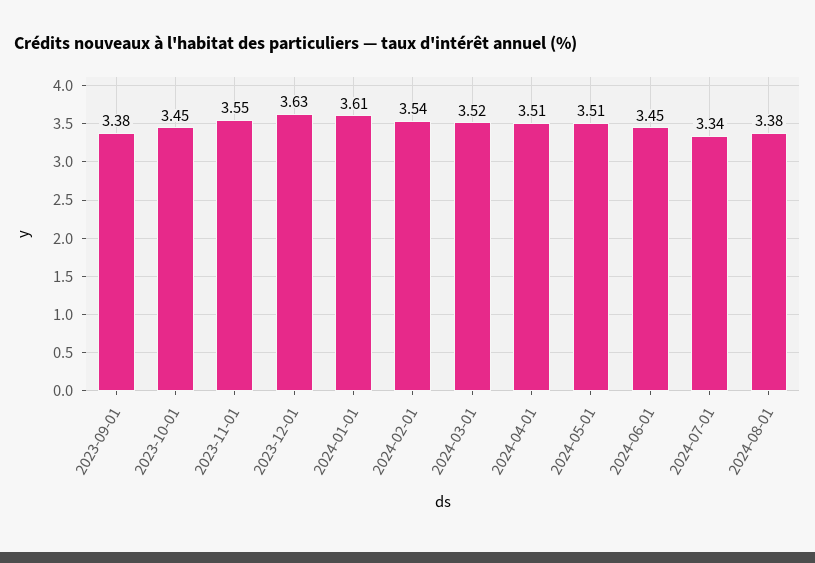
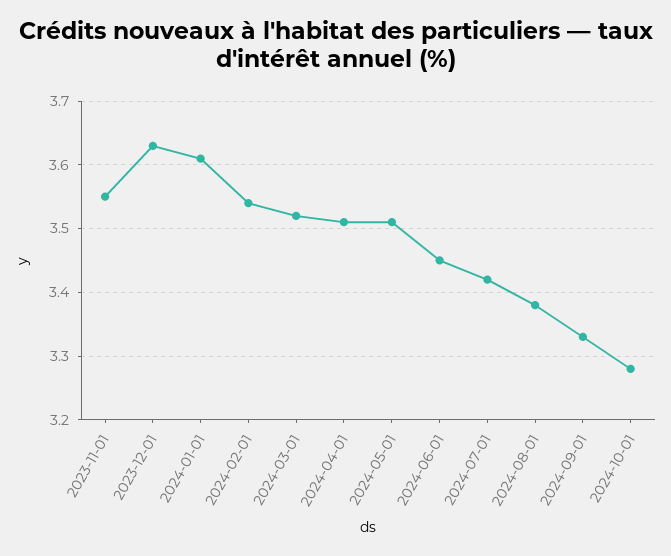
2023-09-01: 3.38 -> none
2023-10-01: 3.45 -> none
2024-07-01: 3.34 -> 3.42
2024-09-01: none -> 3.33
2024-10-01: none -> 3.28

